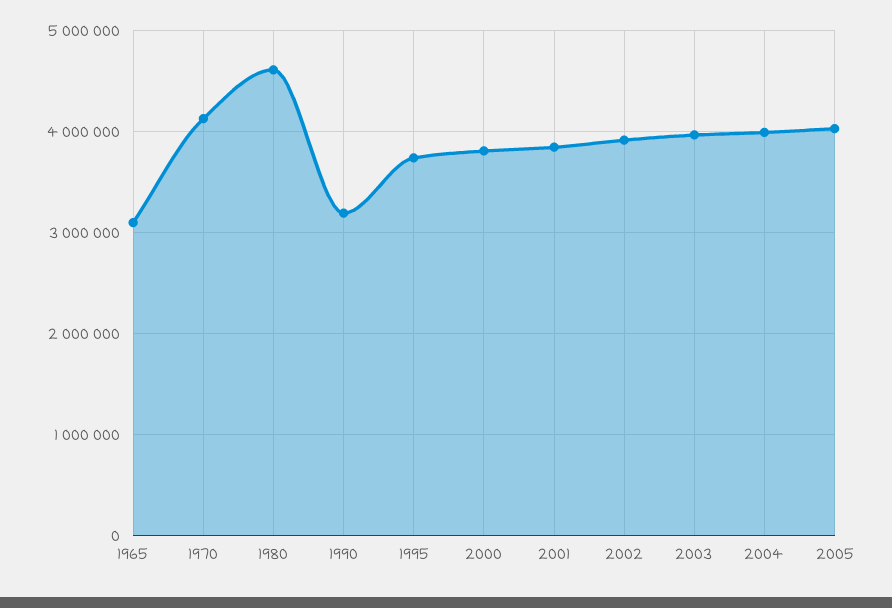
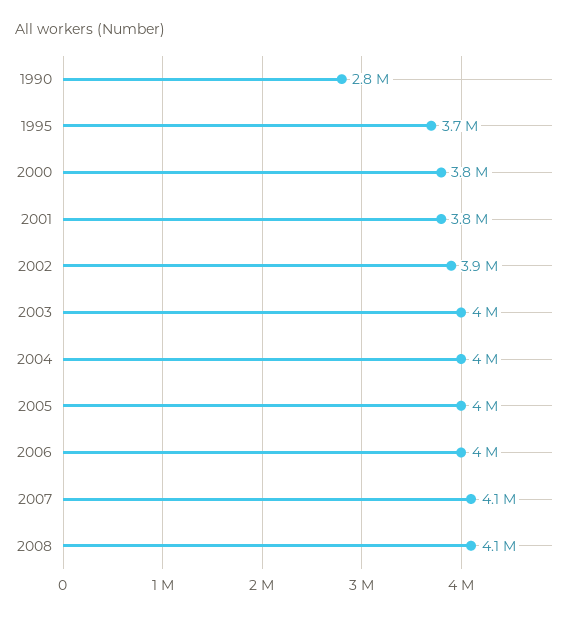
1965: 3100000 -> none
1970: 4100000 -> none
1980: 4600000 -> none
1990: 3200000 -> 2800000
2006: none -> 4000000
2007: none -> 4100000
2008: none -> 4100000

